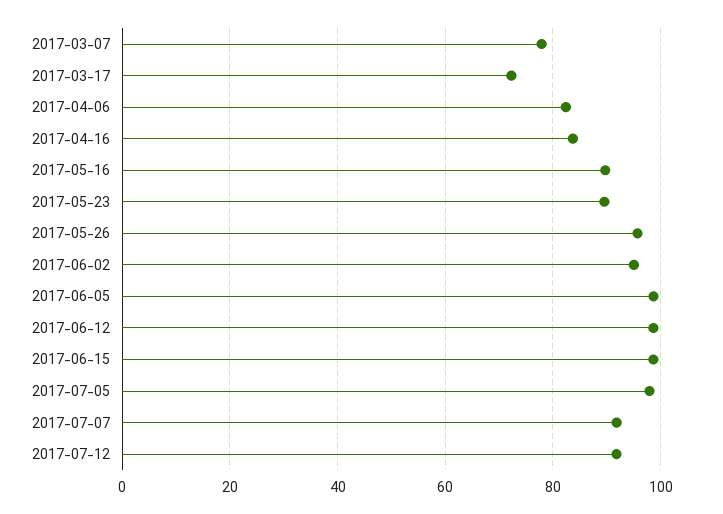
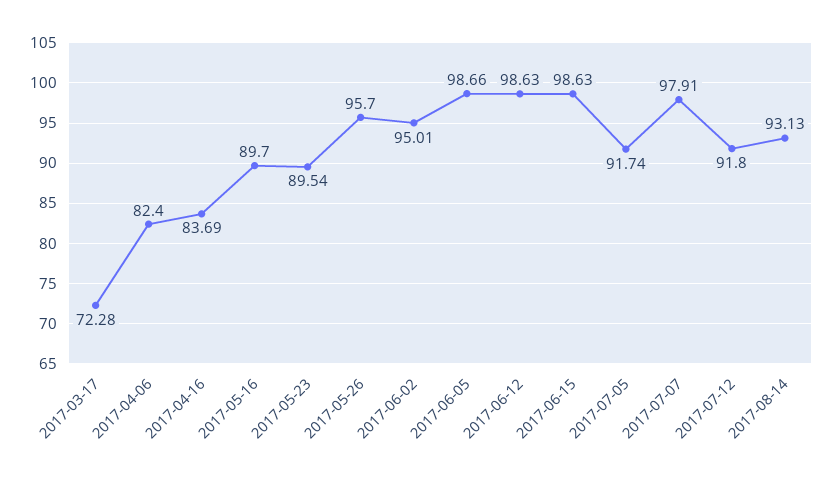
2017-03-07: 78 -> none
2017-07-05: 98 -> 91.74
2017-07-07: 92 -> 97.91
2017-08-14: none -> 93.13

